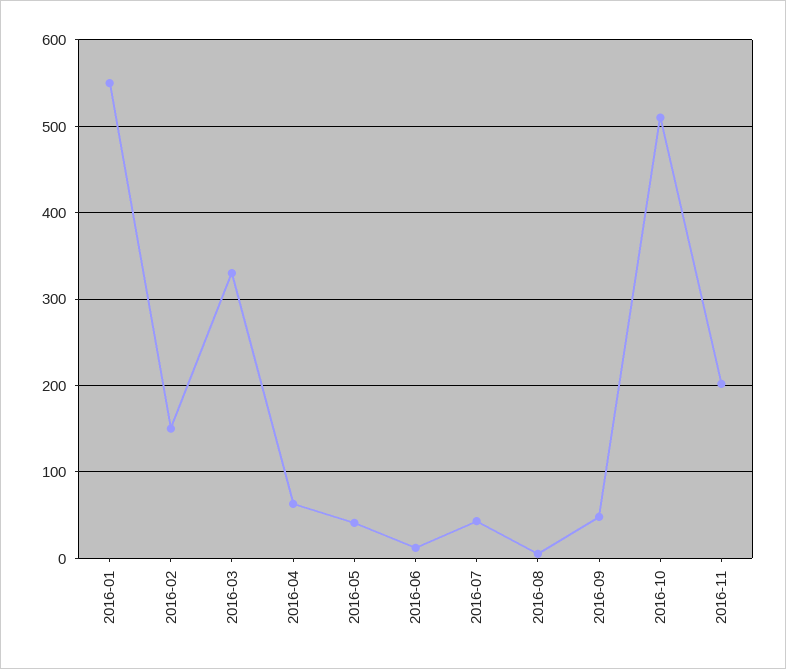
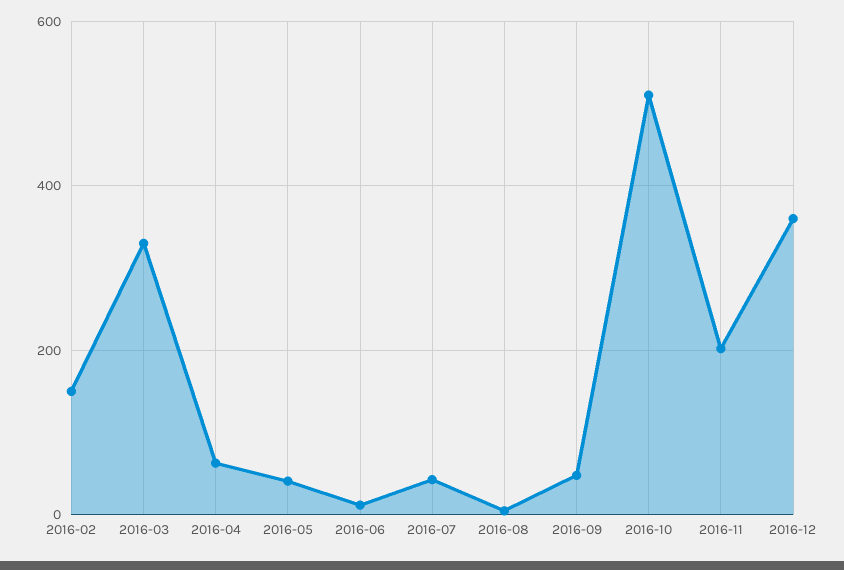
2016-01: 550 -> none
2016-12: none -> 360

